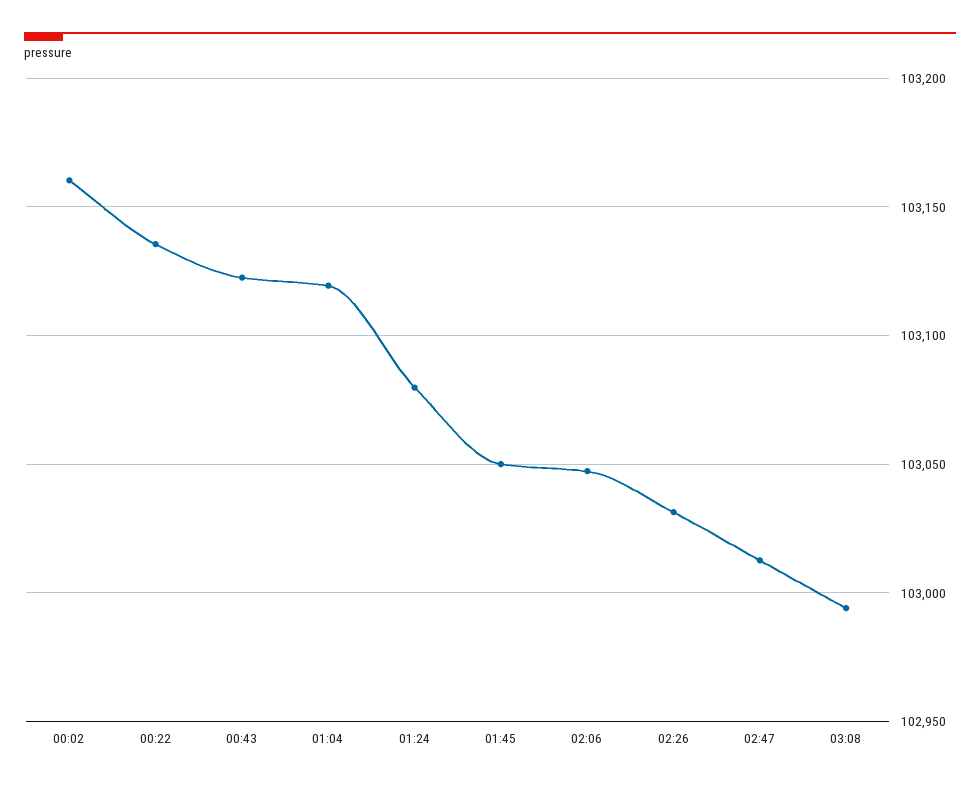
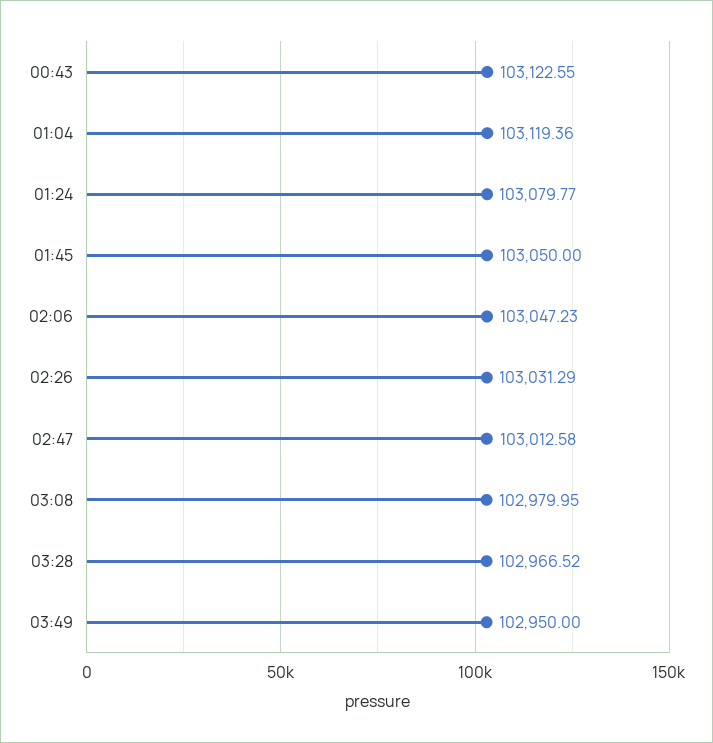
00:02: 103160 -> none
00:22: 103135 -> none
03:08: 102995 -> 102979.95
03:28: none -> 102966.52
03:49: none -> 102950

